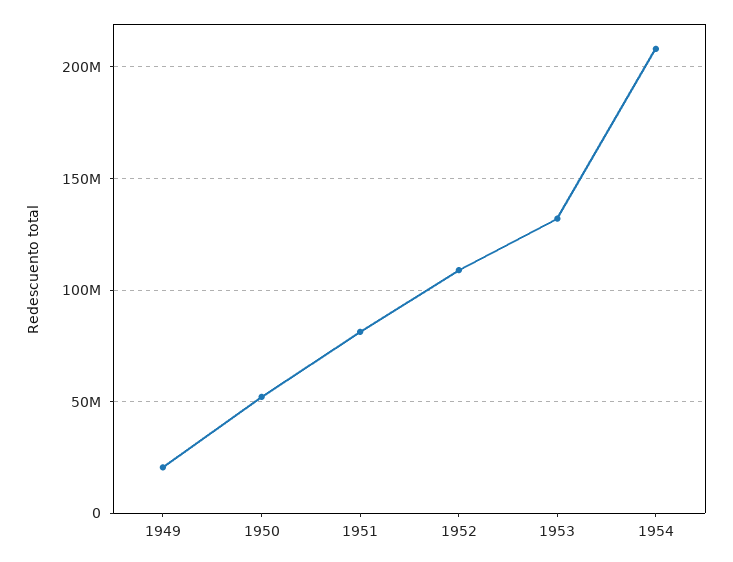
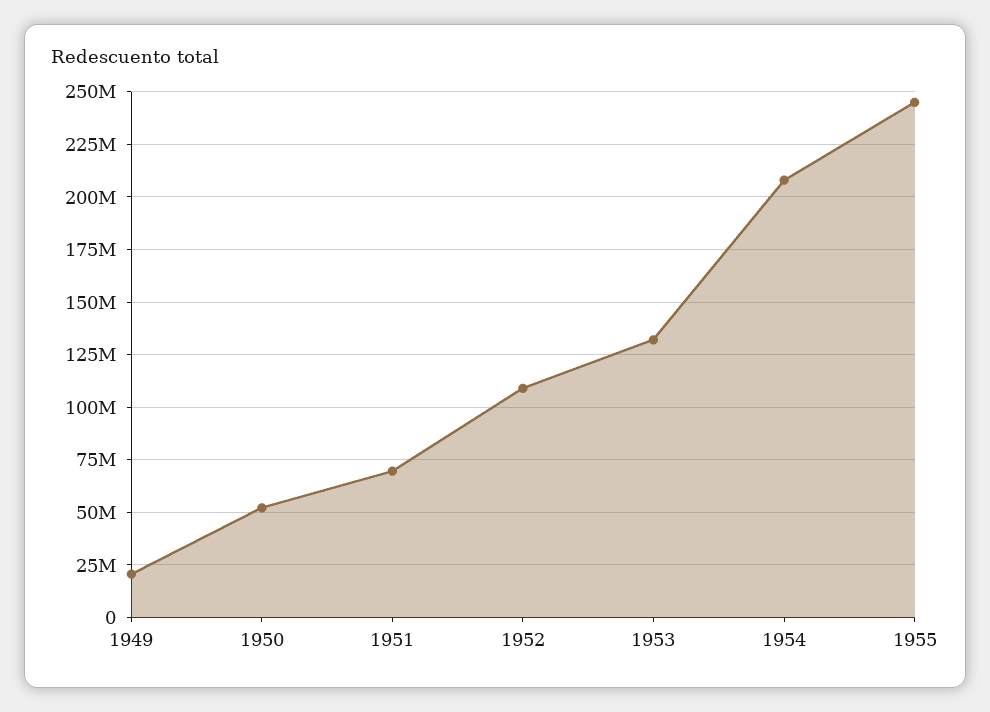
1951: 80000000 -> 70000000
1955: none -> 245000000

